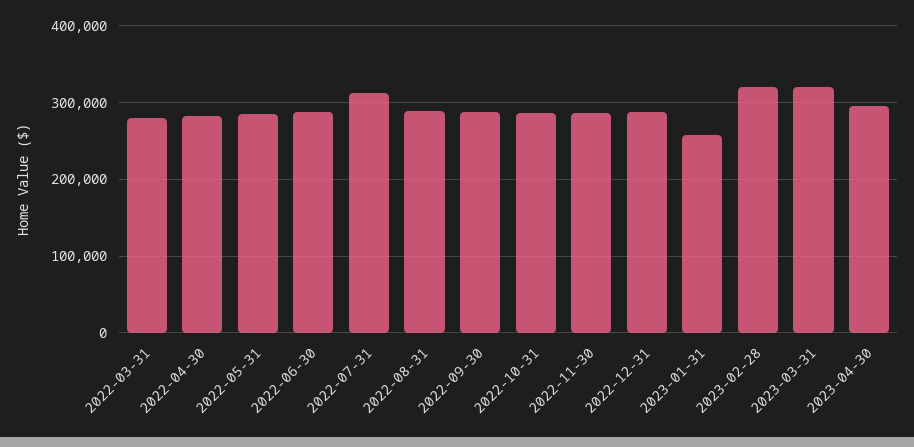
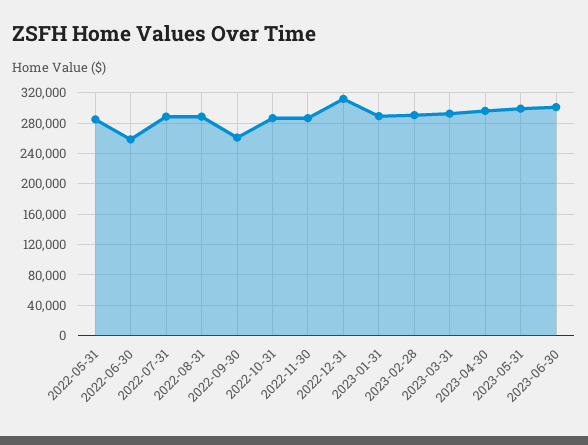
2022-03-31: 280000 -> none
2022-04-30: 280000 -> none
2022-06-30: 290000 -> 260000
2022-07-31: 310000 -> 290000
2022-09-30: 290000 -> 260000
2022-12-31: 290000 -> 310000
2023-01-31: 260000 -> 290000
2023-02-28: 320000 -> 290000
2023-03-31: 320000 -> 290000
2023-05-31: none -> 300000
2023-06-30: none -> 300000

